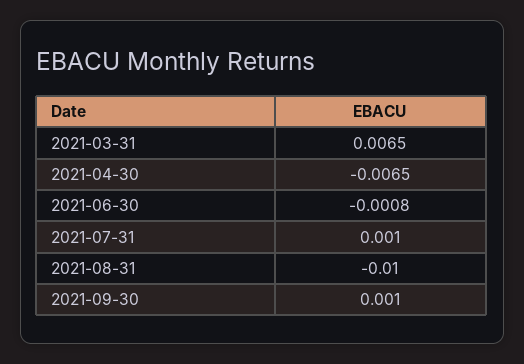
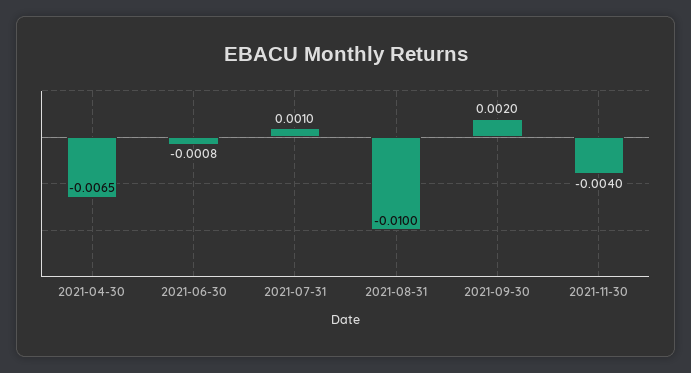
2021-03-31: 0.0065 -> none
2021-09-30: 0.001 -> 0.002
2021-11-30: none -> -0.004

